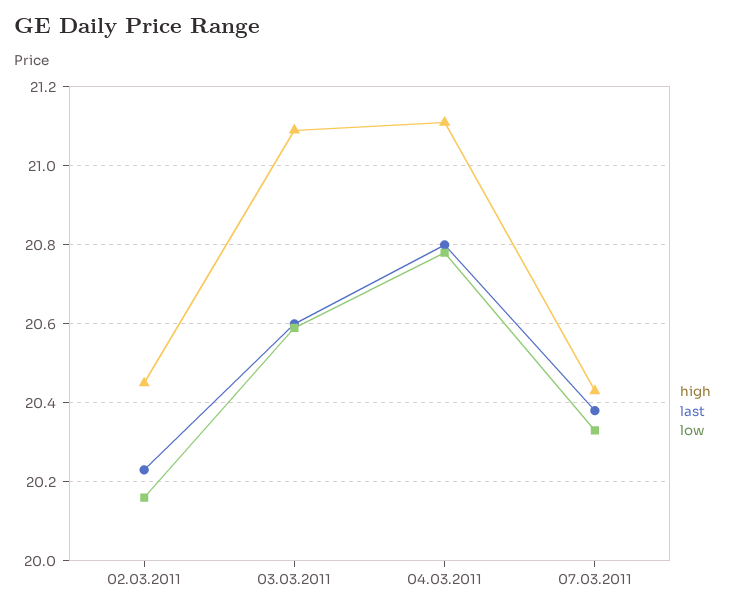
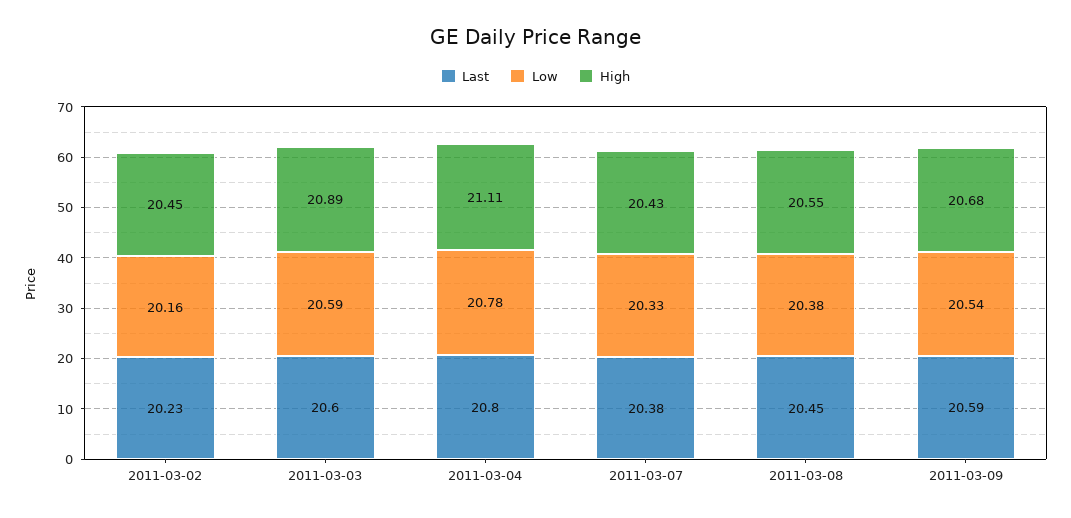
high, 03.03.2011: 21.1 -> 20.89
last, 2011-03-08: none -> 20.45
low, 2011-03-08: none -> 20.38
high, 2011-03-08: none -> 20.55
last, 2011-03-09: none -> 20.59
low, 2011-03-09: none -> 20.54
high, 2011-03-09: none -> 20.68

